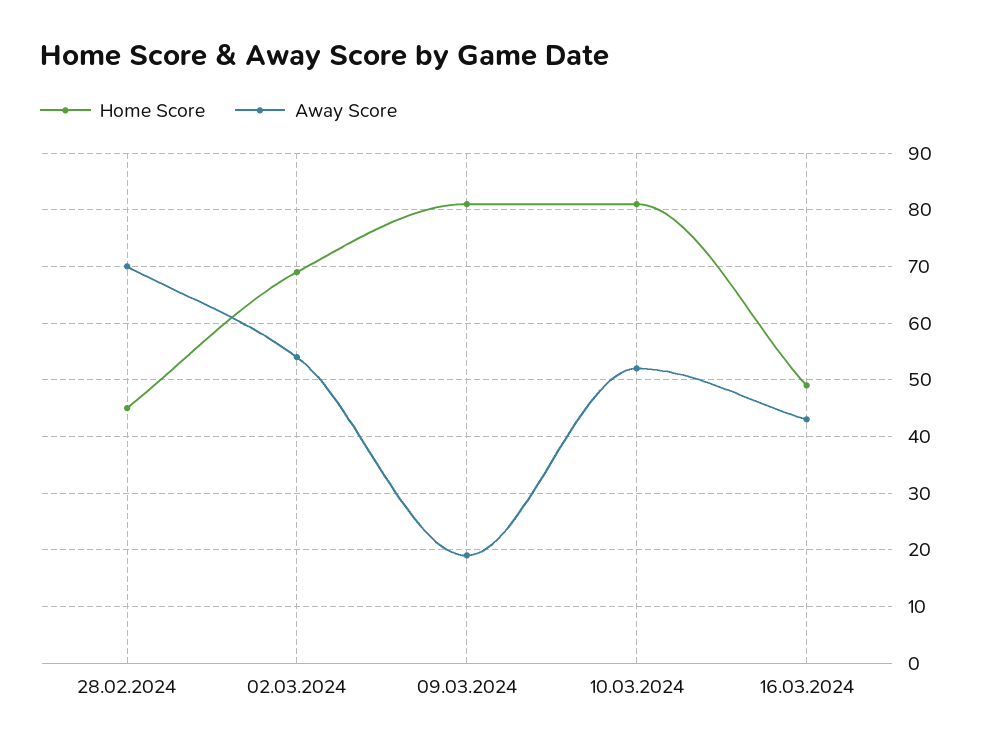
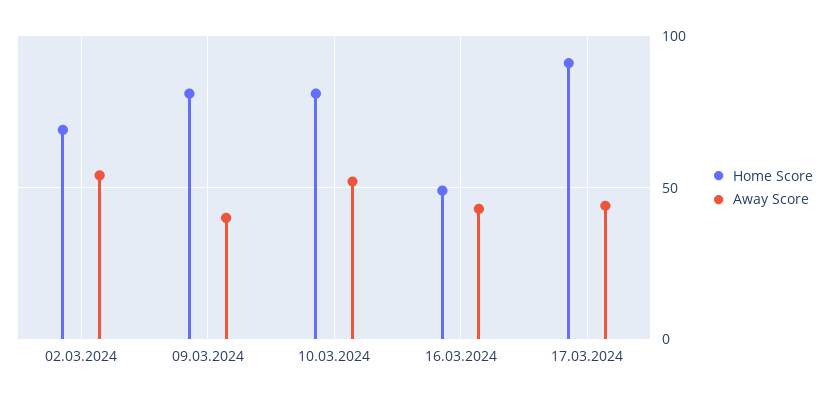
Home Score, 28.02.2024: 45 -> none
Away Score, 28.02.2024: 70 -> none
Away Score, 09.03.2024: 20 -> 40
Home Score, 17.03.2024: none -> 90
Away Score, 17.03.2024: none -> 45

